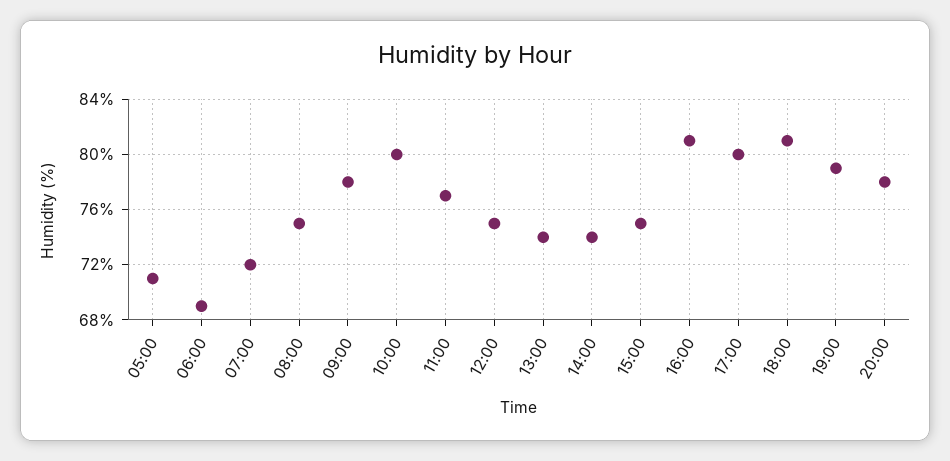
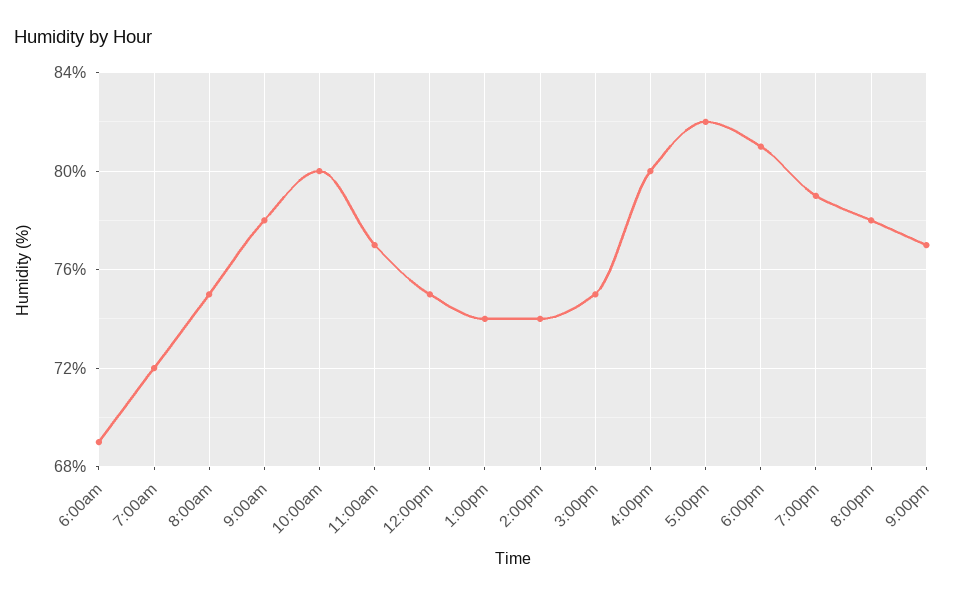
05:00: 71 -> none
16:00: 81 -> 80
17:00: 80 -> 82
9:00pm: none -> 77

